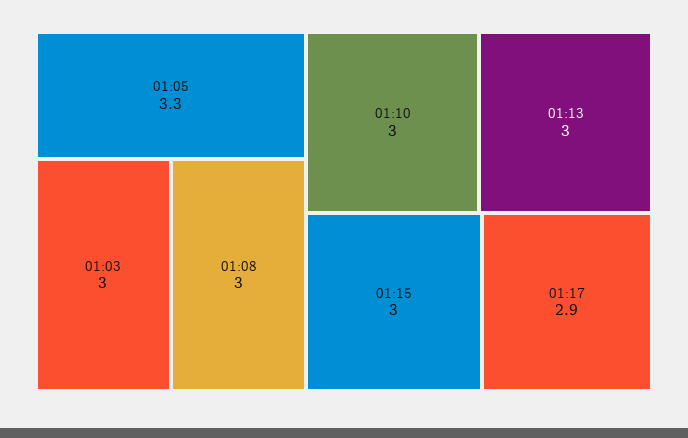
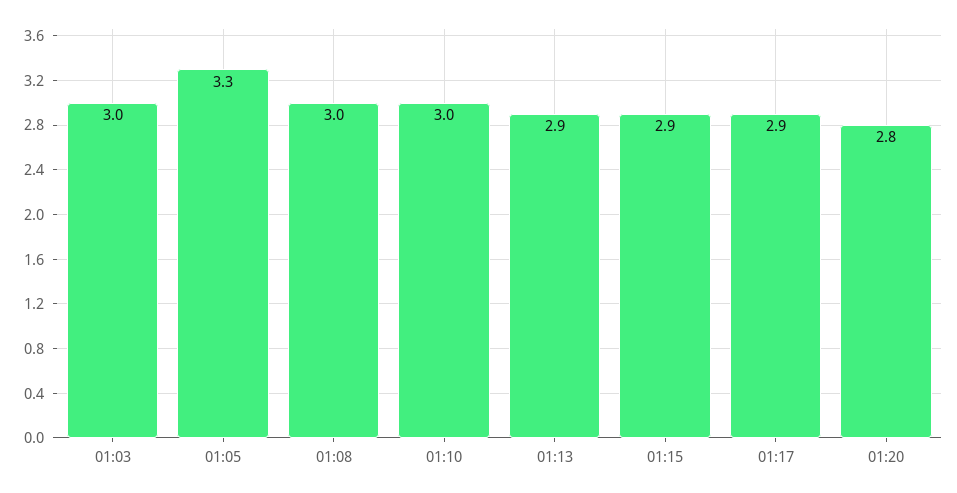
01:13: 3 -> 2.9
01:15: 3 -> 2.9
01:20: none -> 2.8

